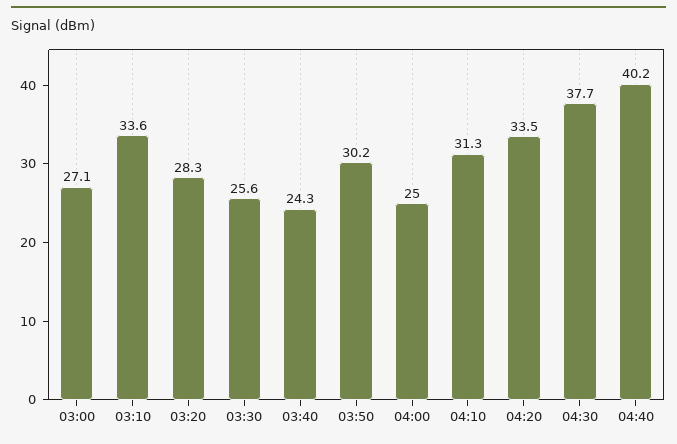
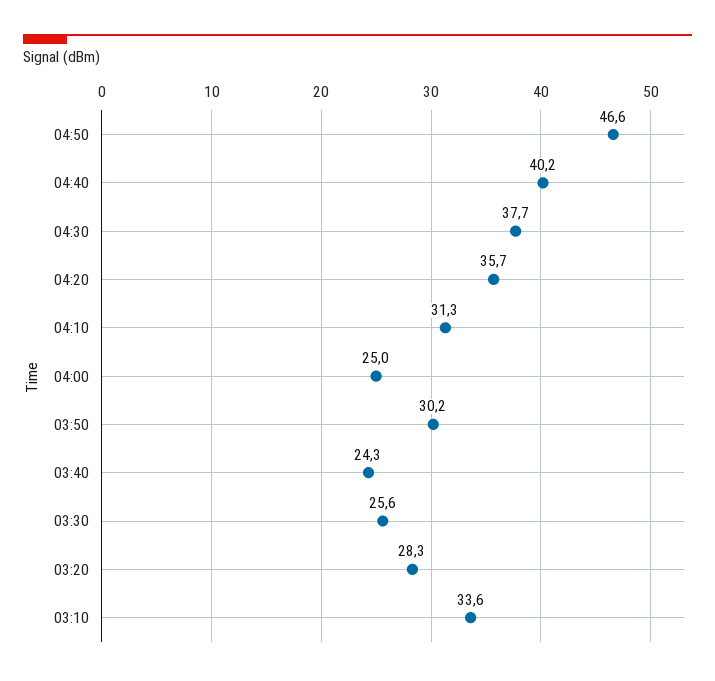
03:00: 27.1 -> none
04:20: 33.5 -> 35.7
04:50: none -> 46.6

